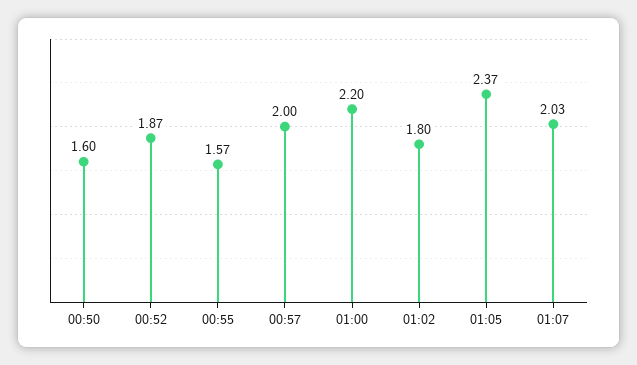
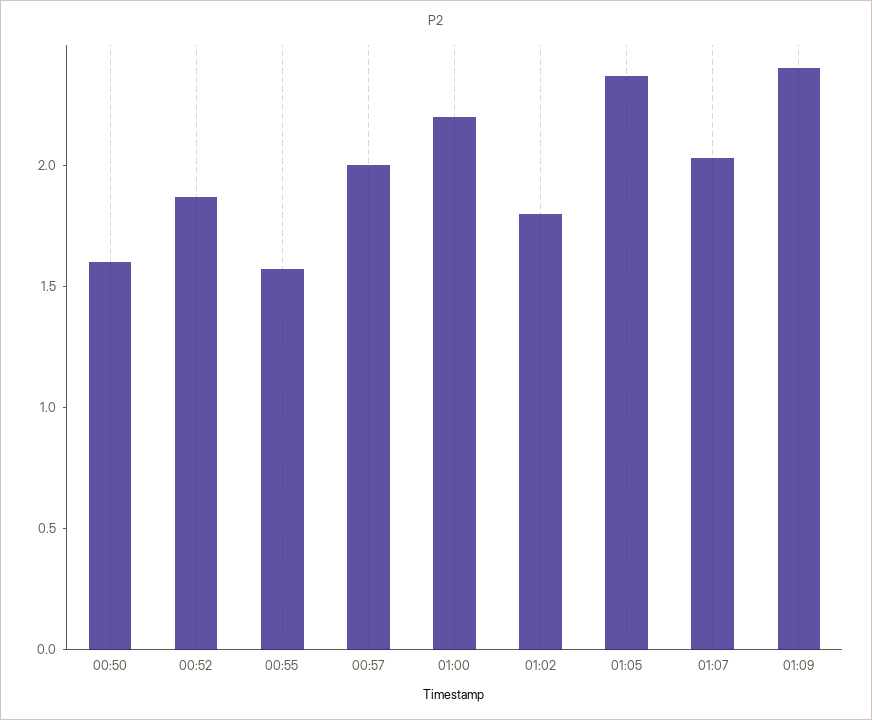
01:09: none -> 2.4

